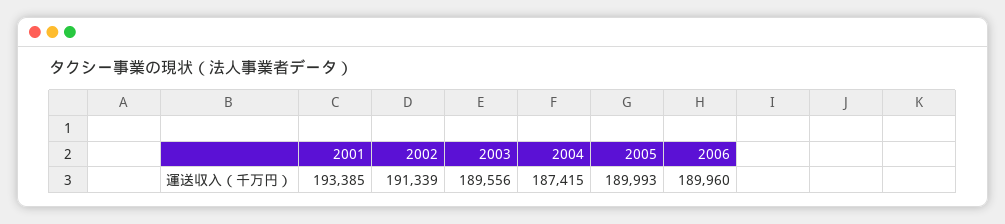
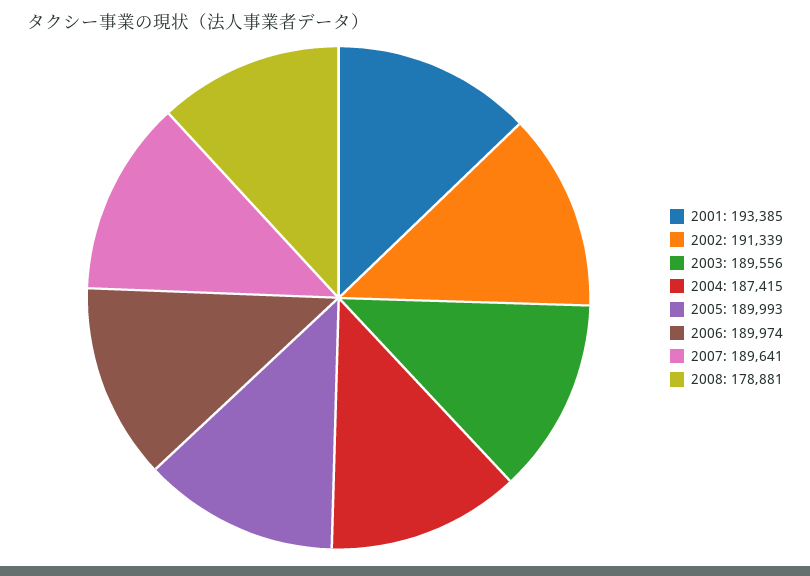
2006: 189960 -> 189974
2007: none -> 189641
2008: none -> 178881

